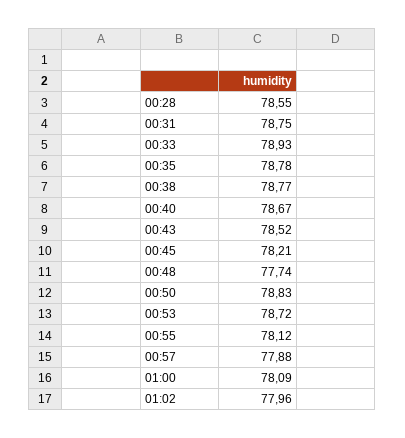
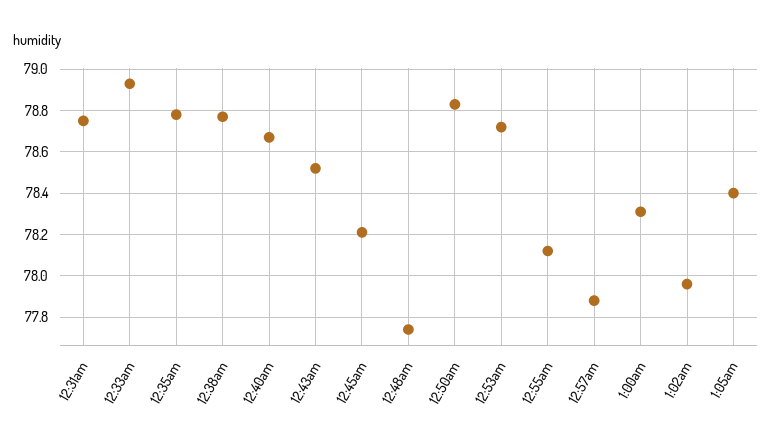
00:28: 78.55 -> none
01:00: 78.09 -> 78.3
1:05am: none -> 78.4

